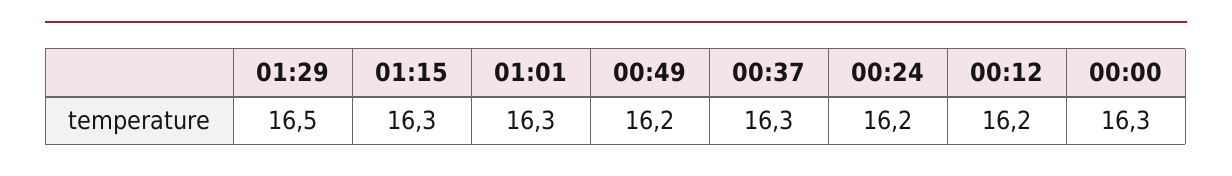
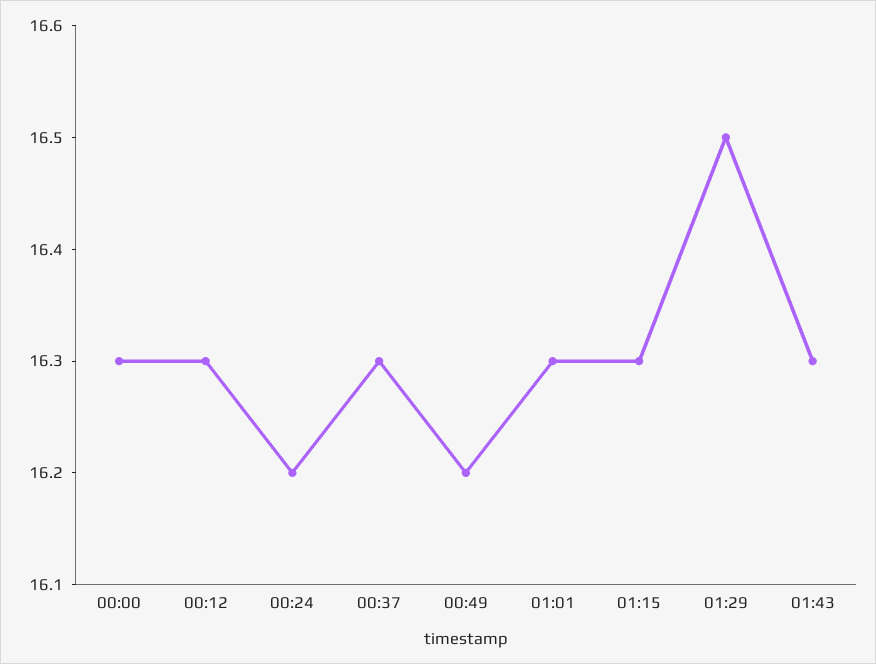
00:12: 16.2 -> 16.3
01:43: none -> 16.3

